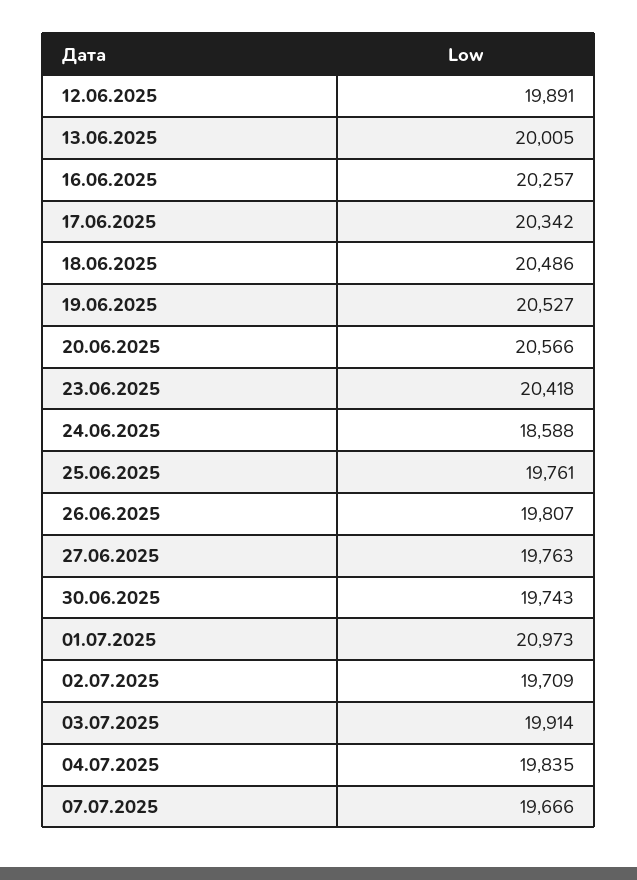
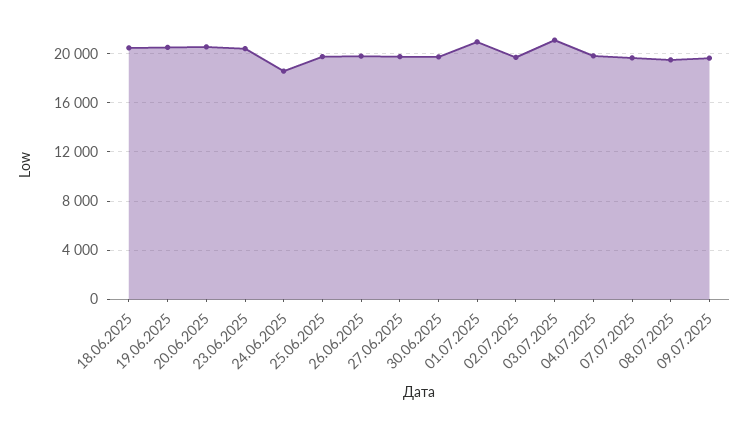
12.06.2025: 19891 -> none
13.06.2025: 20005 -> none
16.06.2025: 20257 -> none
17.06.2025: 20342 -> none
03.07.2025: 19914 -> 21000
08.07.2025: none -> 19500
09.07.2025: none -> 19500

